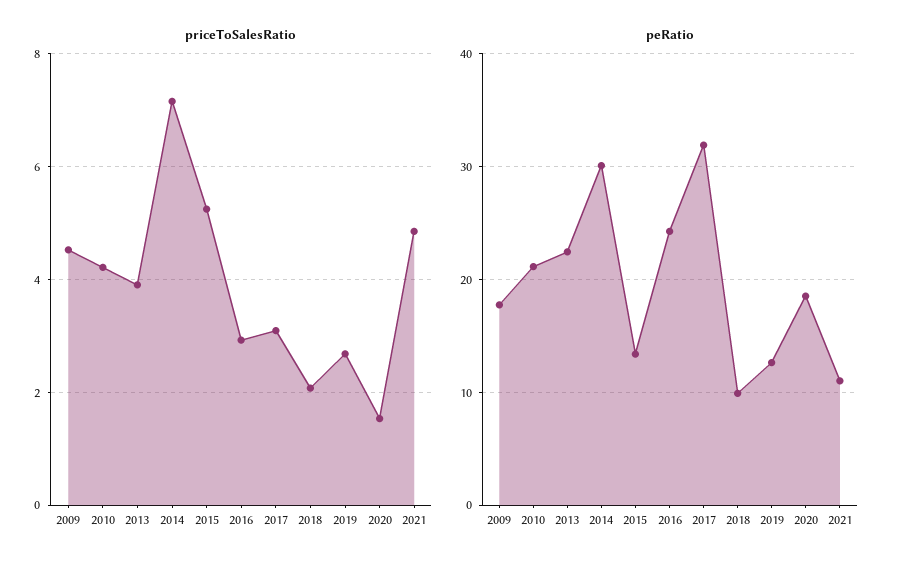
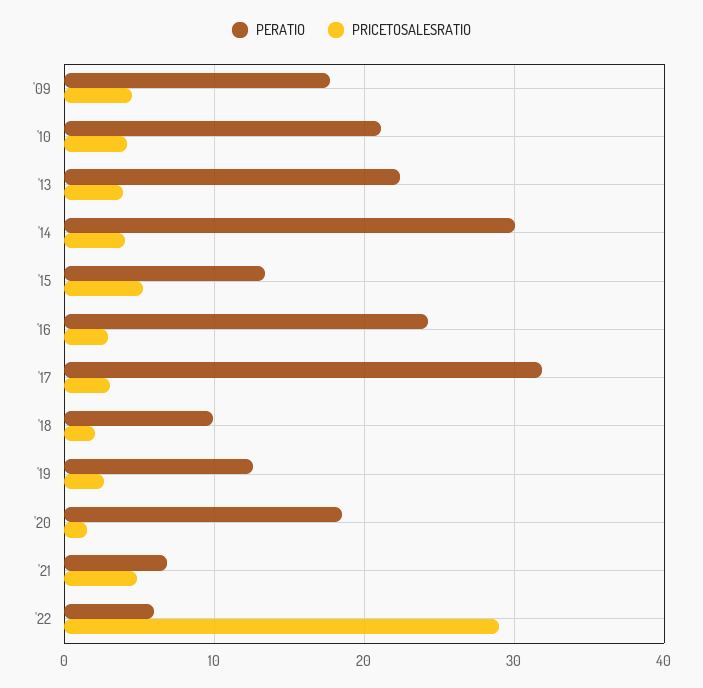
priceToSalesRatio, 2014: 7.2 -> 4
peRatio, 2021: 11 -> 7
peRatio, '22: none -> 6
priceToSalesRatio, '22: none -> 29

